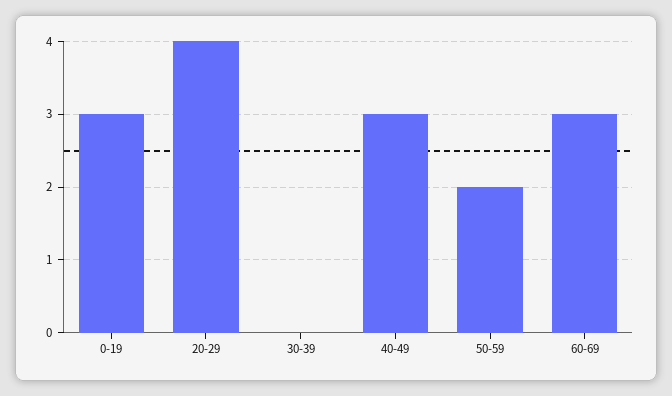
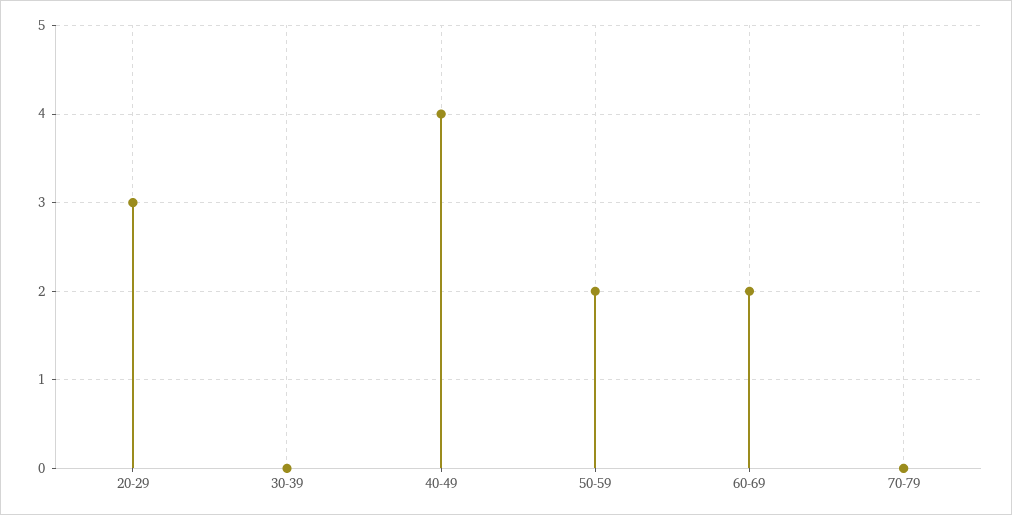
0-19: 3 -> none
20-29: 4 -> 3
40-49: 3 -> 4
60-69: 3 -> 2
70-79: none -> 0

